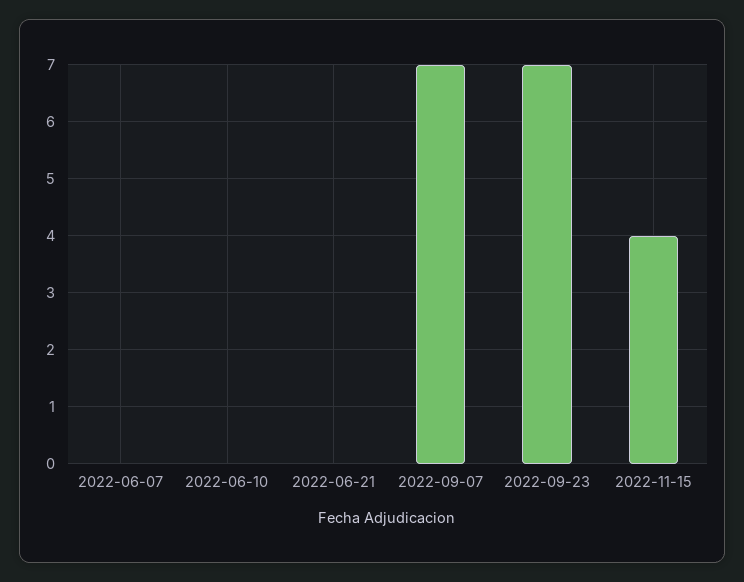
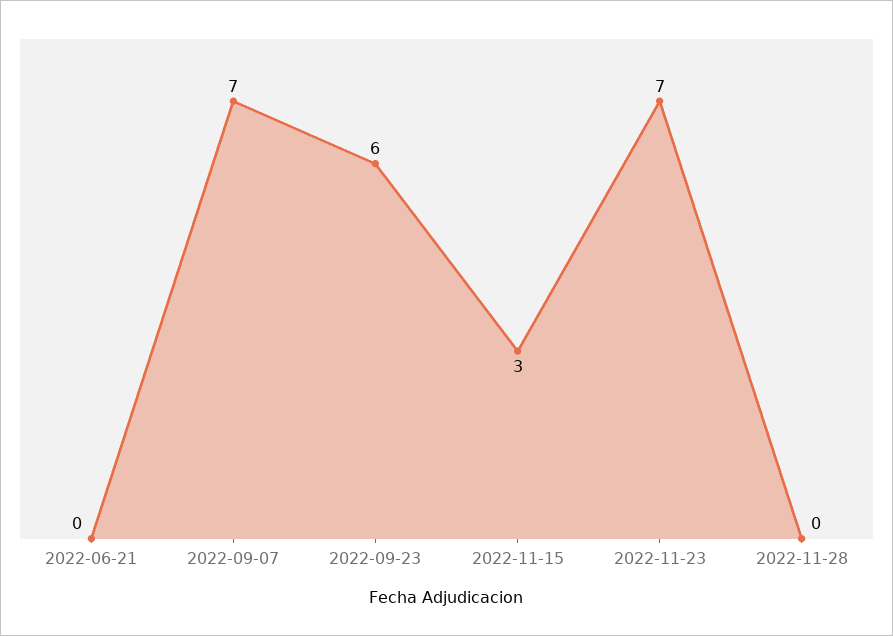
2022-06-07: 0 -> none
2022-06-10: 0 -> none
2022-09-23: 7 -> 6
2022-11-15: 4 -> 3
2022-11-23: none -> 7
2022-11-28: none -> 0

